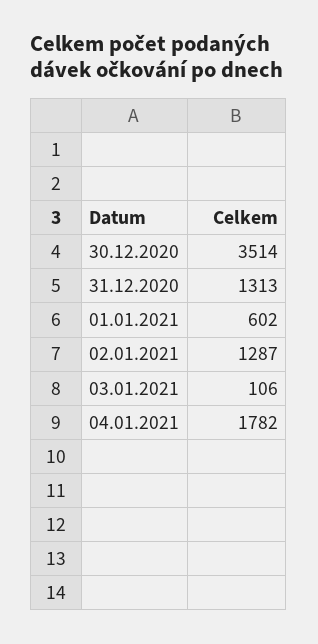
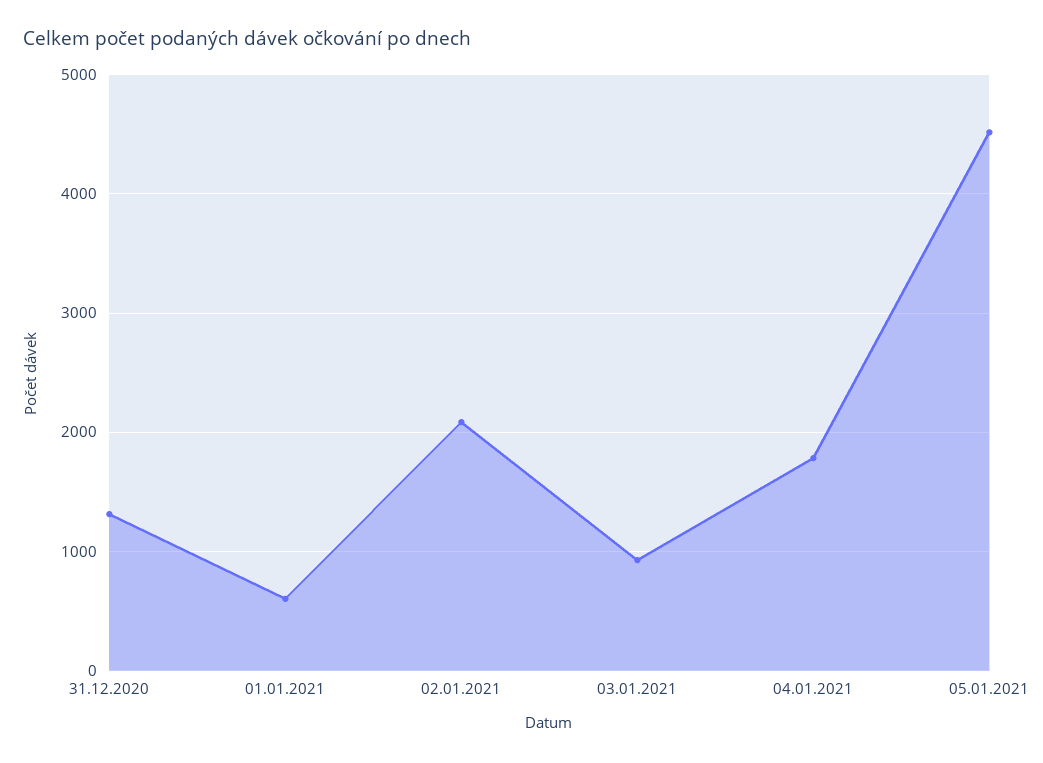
30.12.2020: 3514 -> none
02.01.2021: 1287 -> 2100
03.01.2021: 106 -> 900
05.01.2021: none -> 4500

